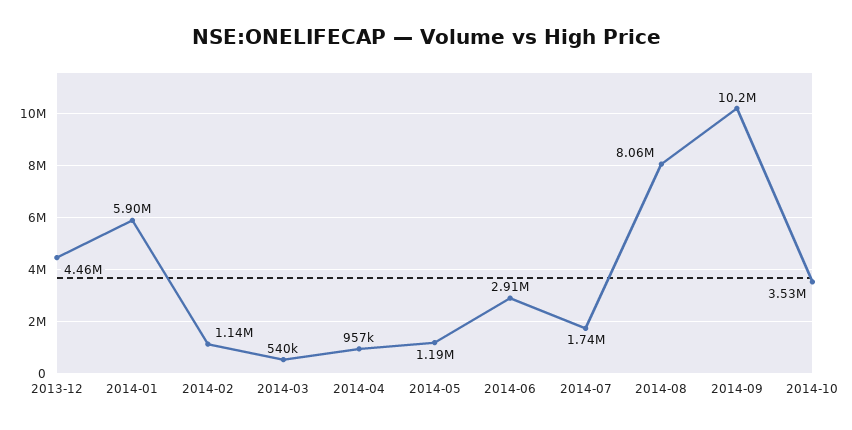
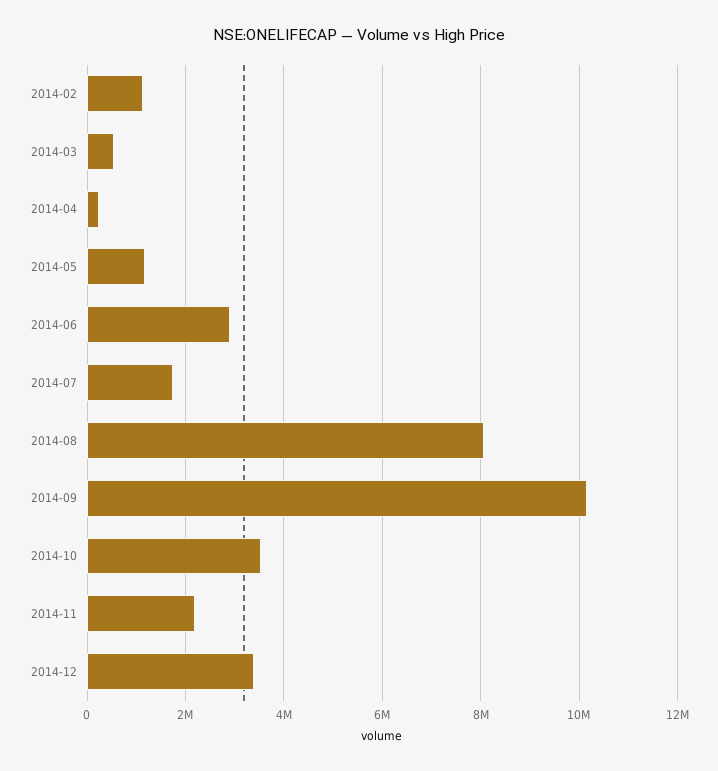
2013-12: 4460000 -> none
2014-01: 5900000 -> none
2014-04: 957000 -> 200000
2014-11: none -> 2200000
2014-12: none -> 3400000

